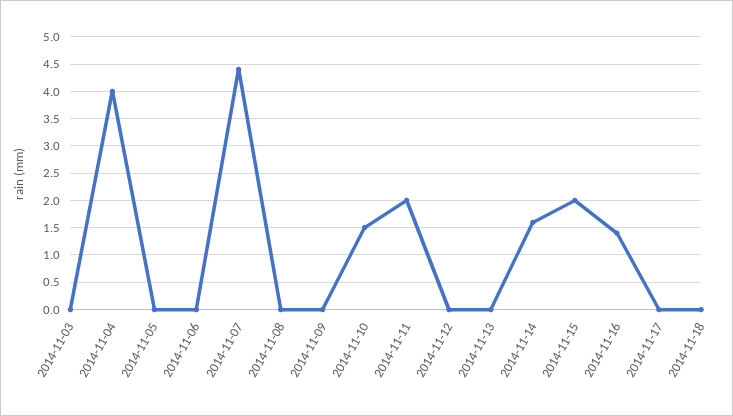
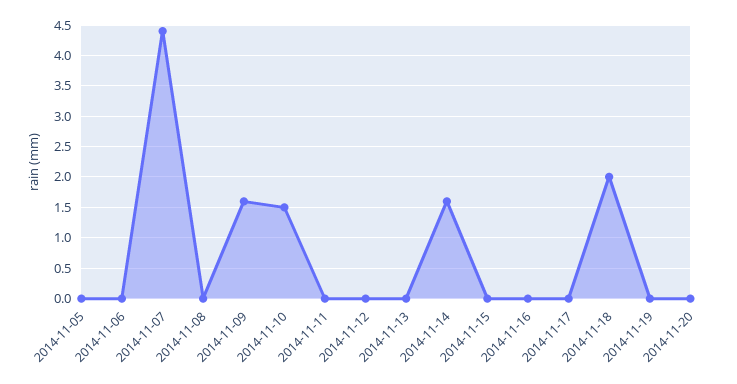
2014-11-03: 0 -> none
2014-11-04: 4 -> none
2014-11-09: 0 -> 1.6
2014-11-11: 2 -> 0
2014-11-15: 2 -> 0
2014-11-16: 1.5 -> 0
2014-11-18: 0 -> 2
2014-11-19: none -> 0
2014-11-20: none -> 0

